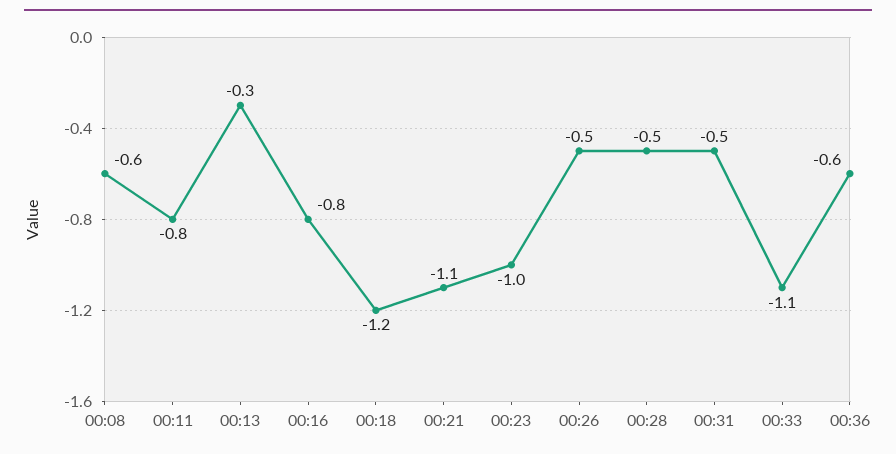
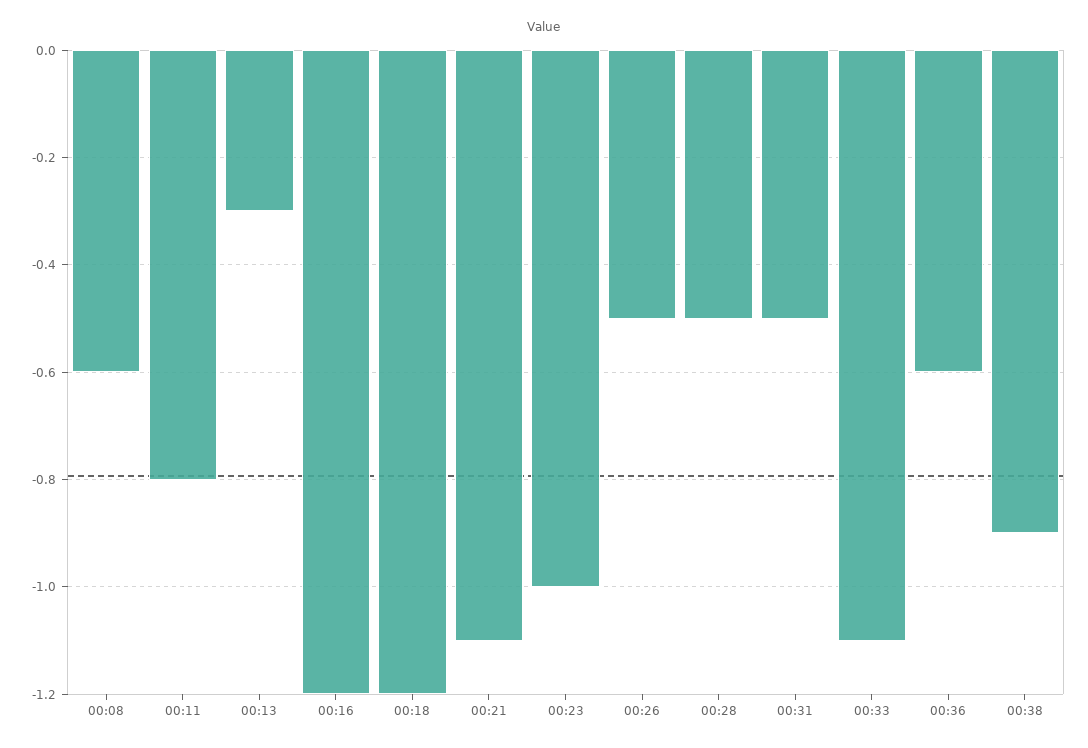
00:16: -0.8 -> -1.2
00:38: none -> -0.9

